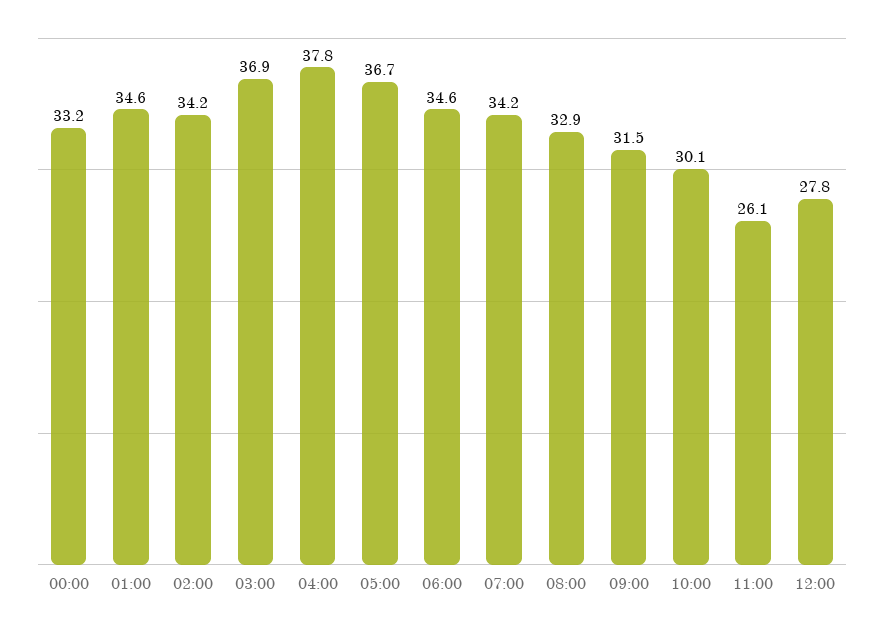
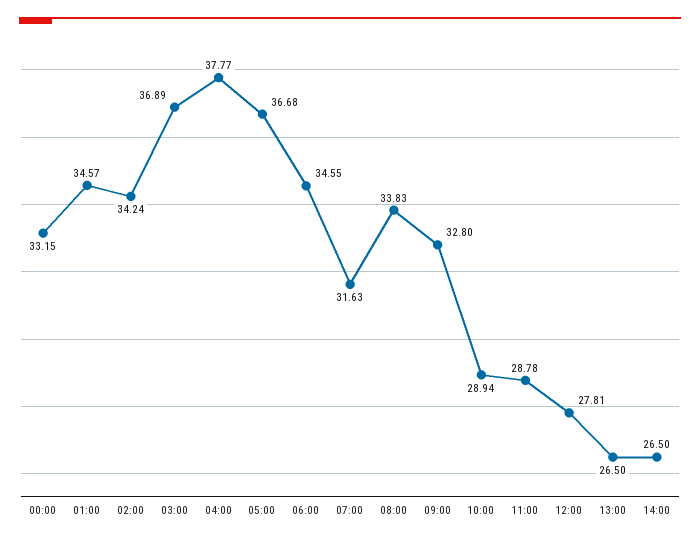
07:00: 34.2 -> 31.63
08:00: 32.9 -> 33.83
09:00: 31.5 -> 32.8
10:00: 30.1 -> 28.94
11:00: 26.1 -> 28.78
13:00: none -> 26.5
14:00: none -> 26.5

